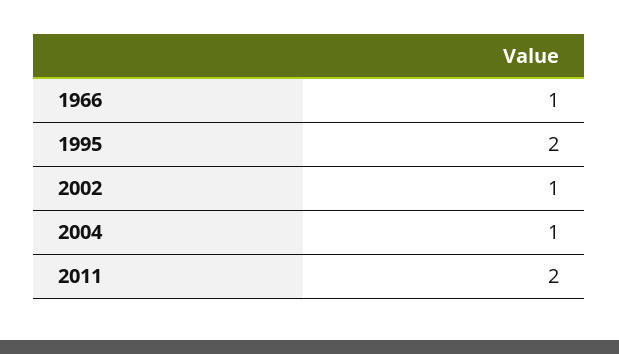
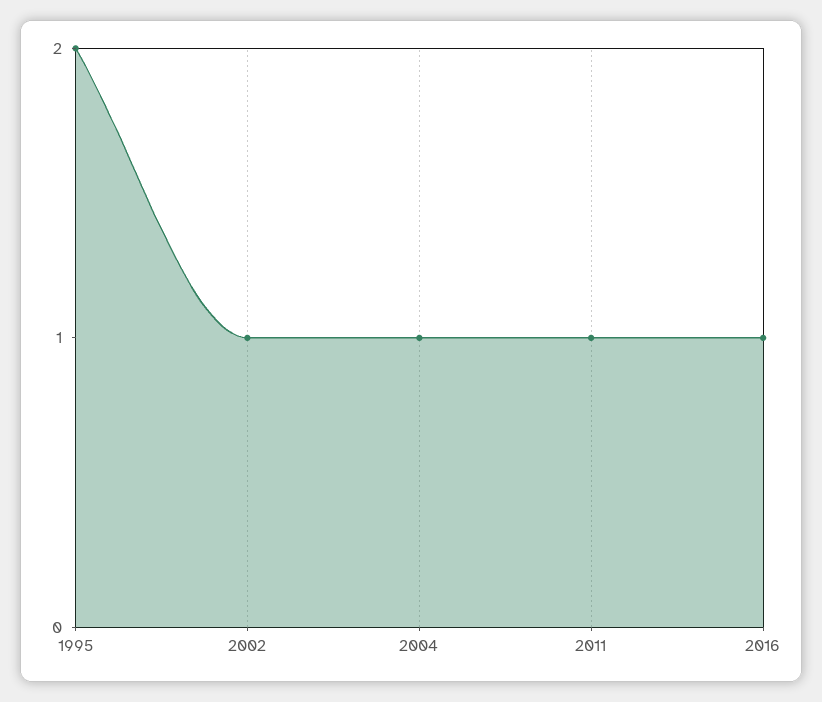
1966: 1 -> none
2011: 2 -> 1
2016: none -> 1

